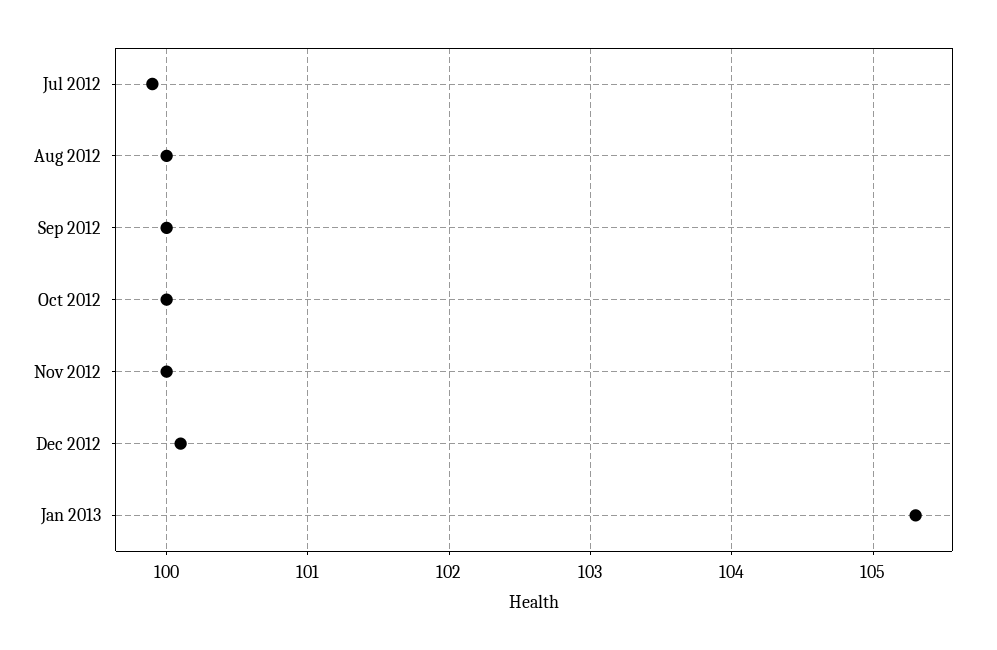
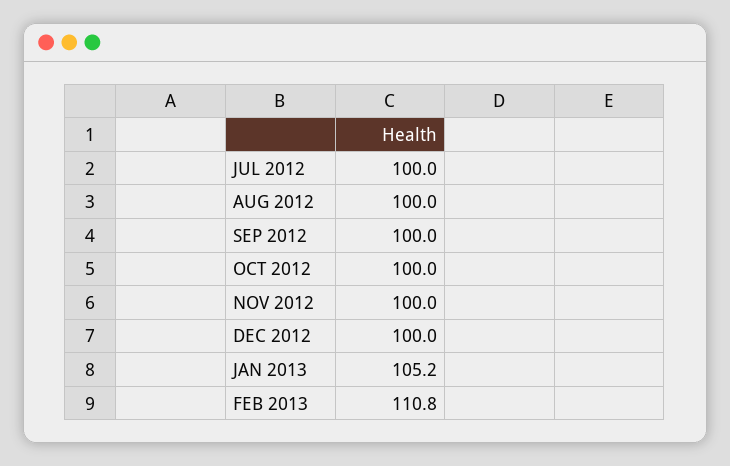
Jul 2012: 99.9 -> 100
Dec 2012: 100.1 -> 100
Jan 2013: 105.3 -> 105.2
FEB 2013: none -> 110.8

